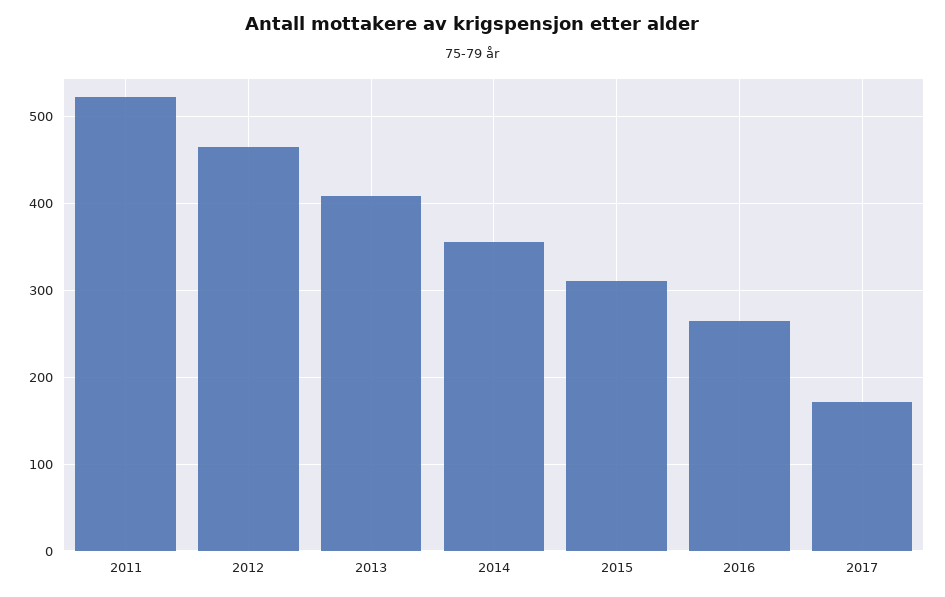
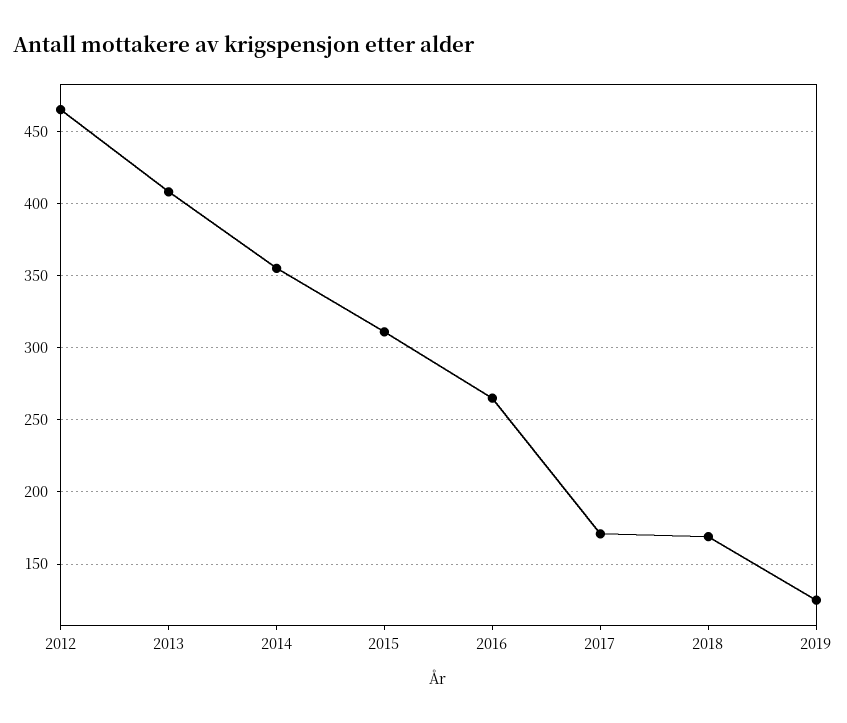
2011: 520 -> none
2018: none -> 170
2019: none -> 125

